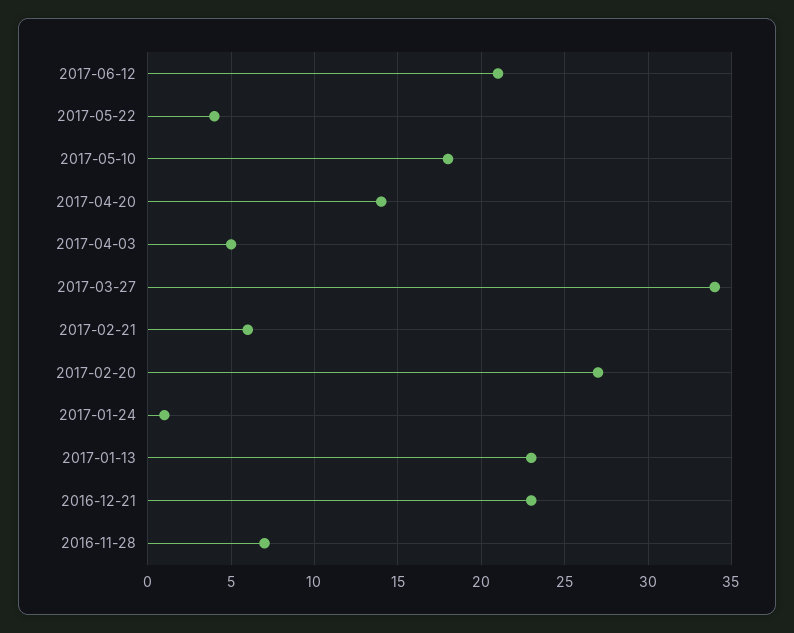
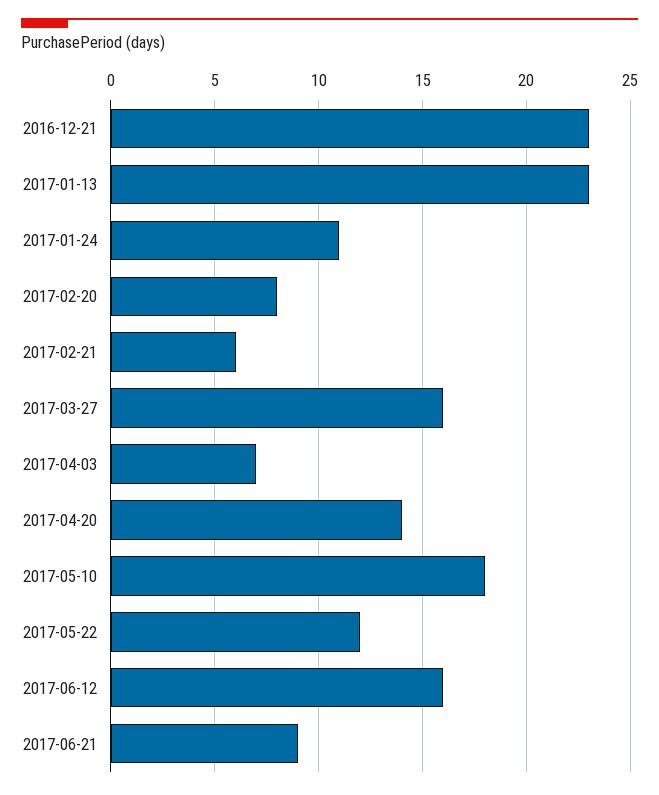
2017-06-12: 21 -> 16
2017-05-22: 4 -> 12
2017-04-03: 5 -> 7
2017-03-27: 34 -> 16
2017-02-20: 27 -> 8
2017-01-24: 1 -> 11
2016-11-28: 7 -> none
2017-06-21: none -> 9

